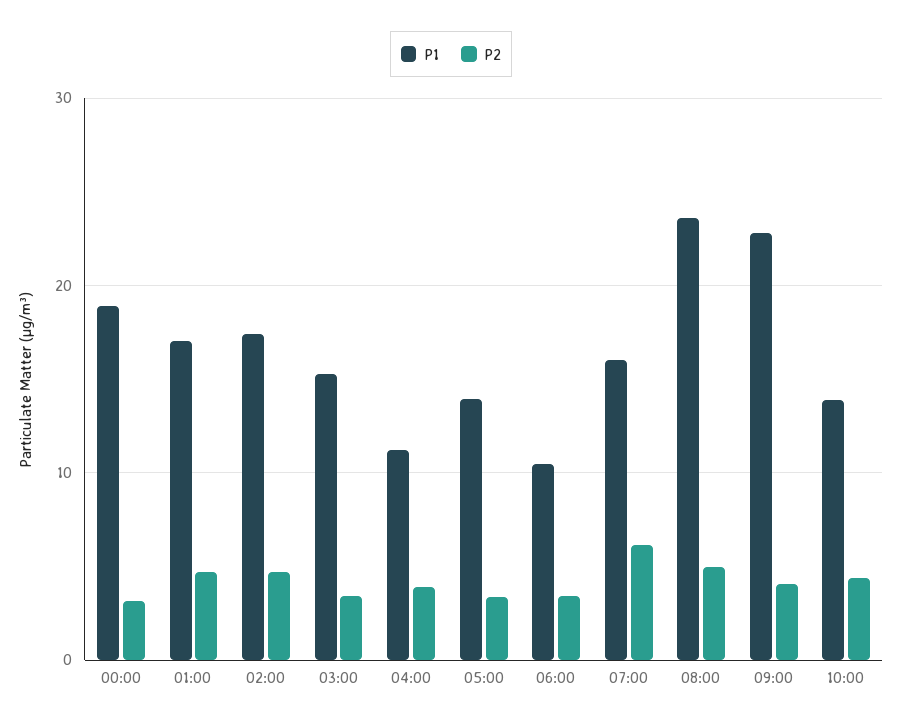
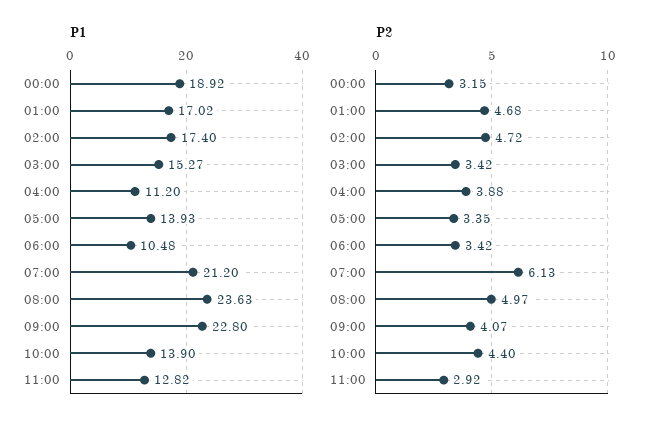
P1, 07:00: 16 -> 21.2
P1, 11:00: none -> 12.82
P2, 11:00: none -> 2.92

